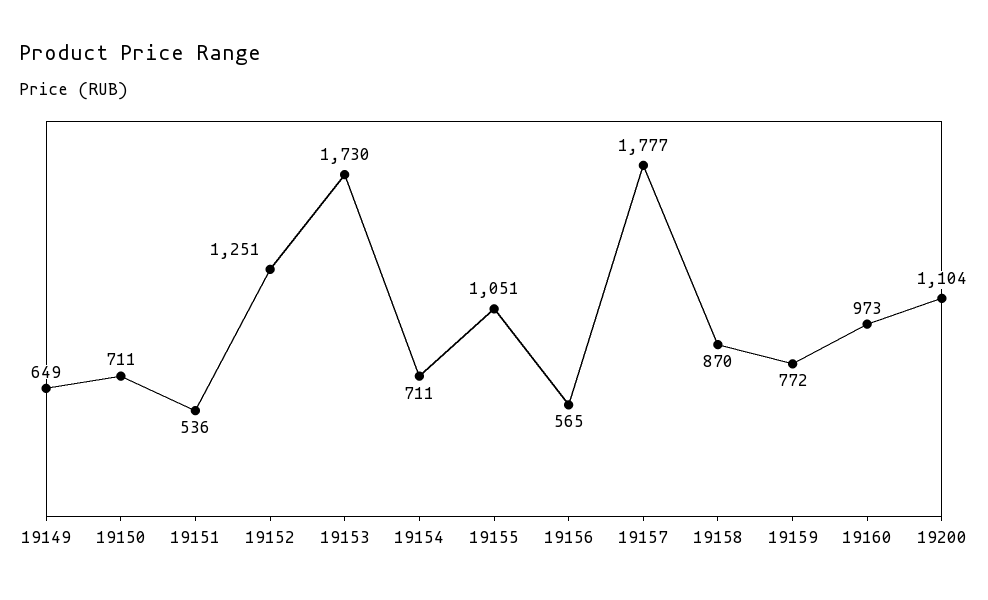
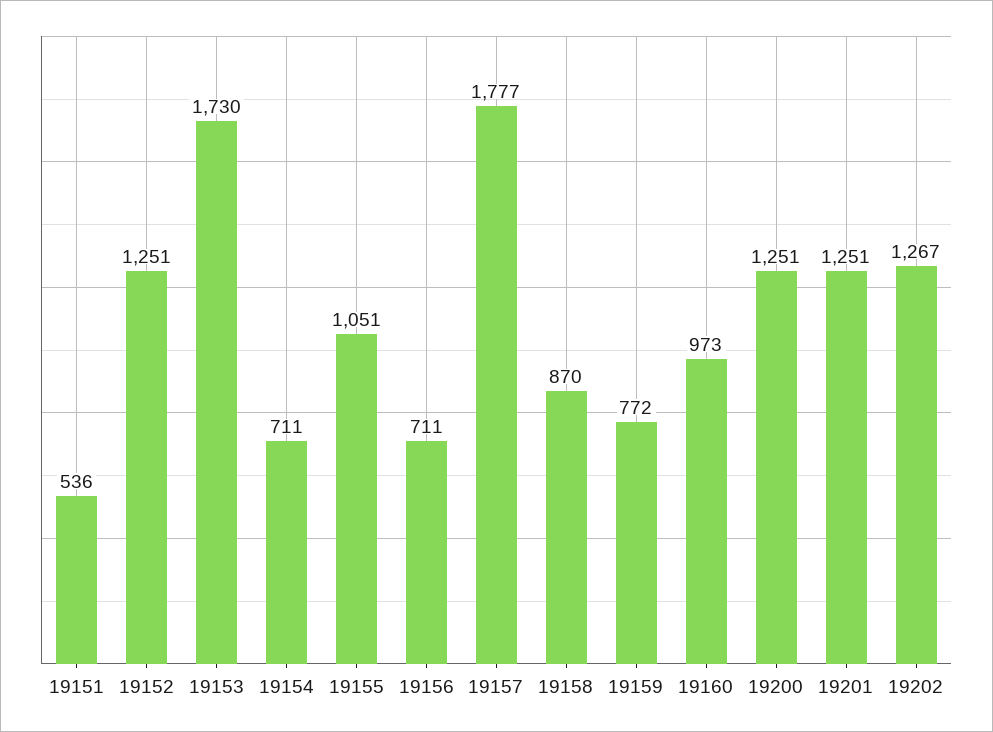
19149: 649 -> none
19150: 711 -> none
19156: 565 -> 711
19200: 1104 -> 1251
19201: none -> 1251
19202: none -> 1267

